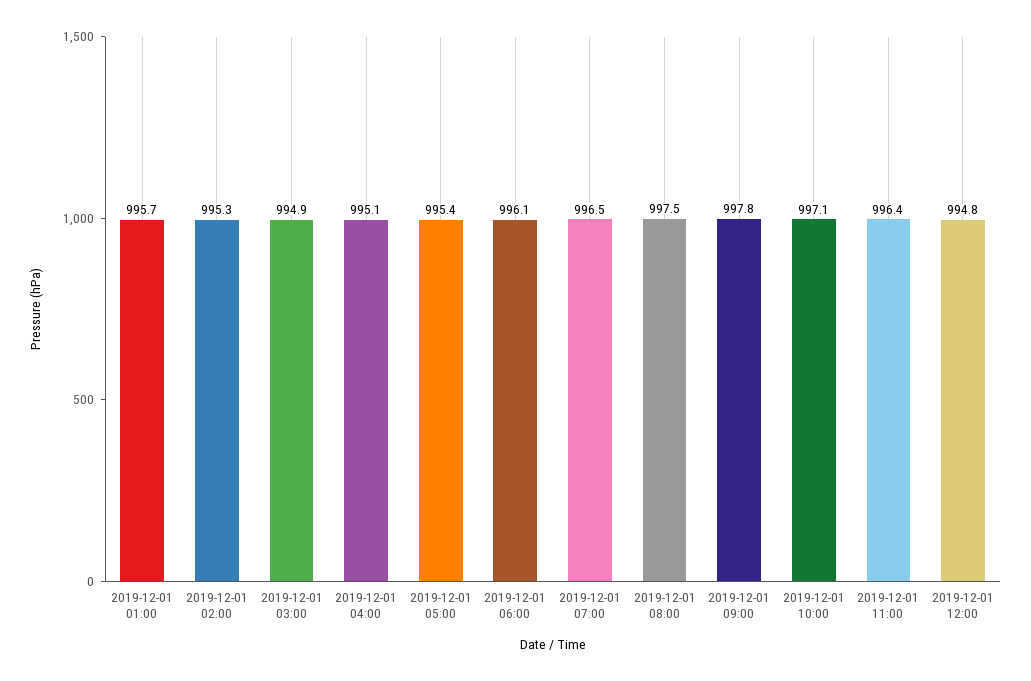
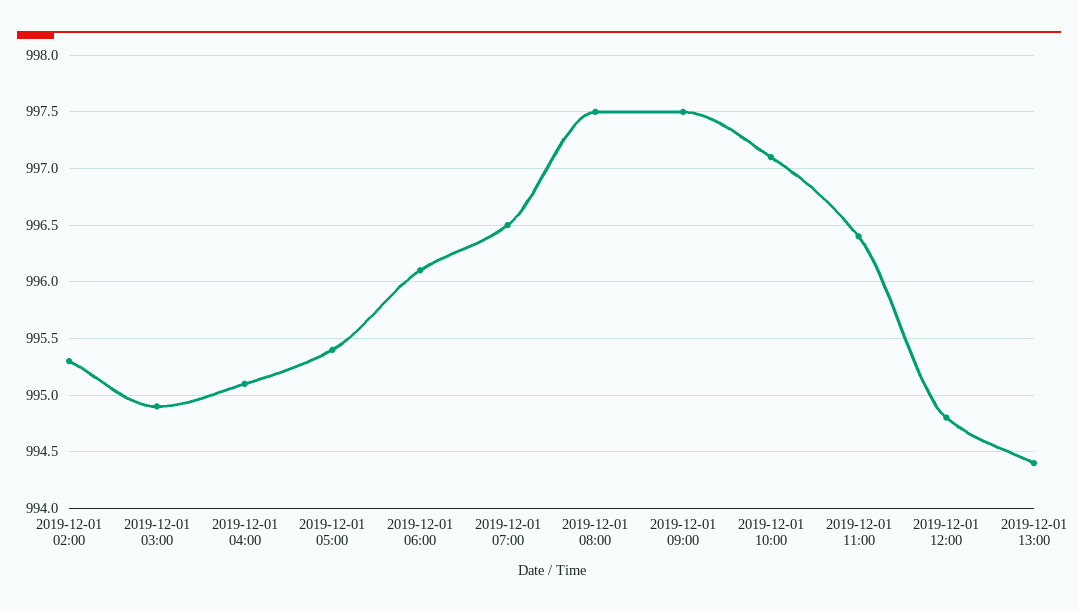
2019-12-01 01:00: 995.7 -> none
2019-12-01 09:00: 997.8 -> 997.5
2019-12-01 13:00: none -> 994.4

